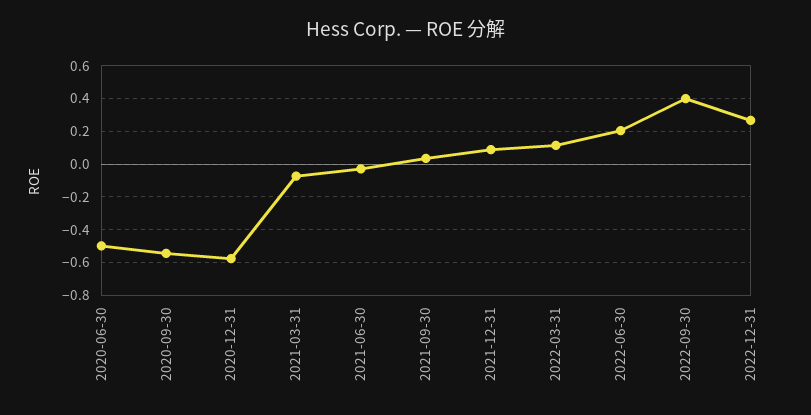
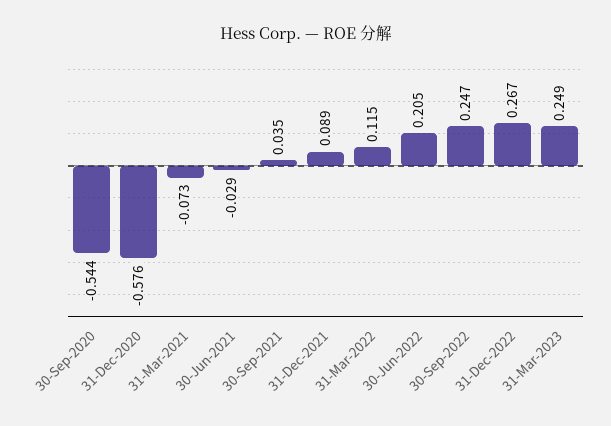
2020-06-30: -0.5 -> none
2022-09-30: 0.4 -> 0.247
31-Mar-2023: none -> 0.249

